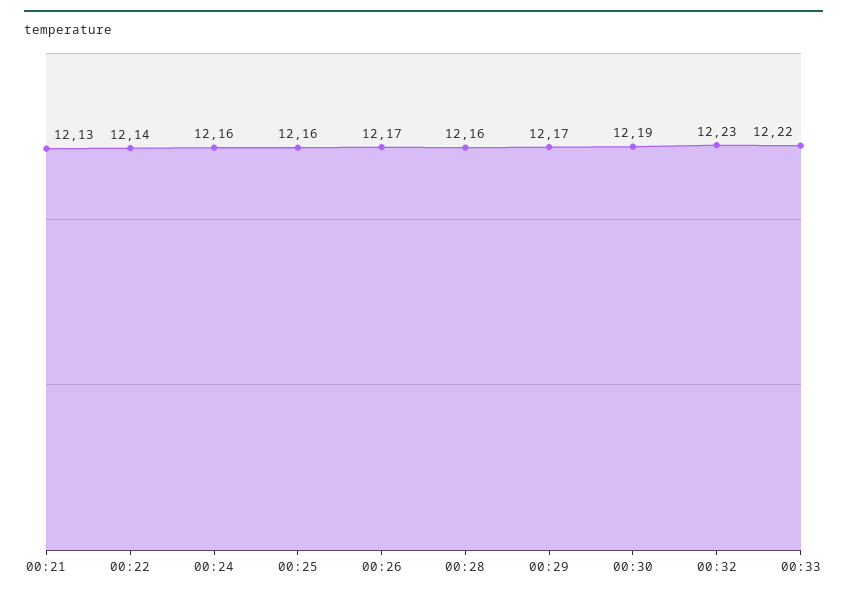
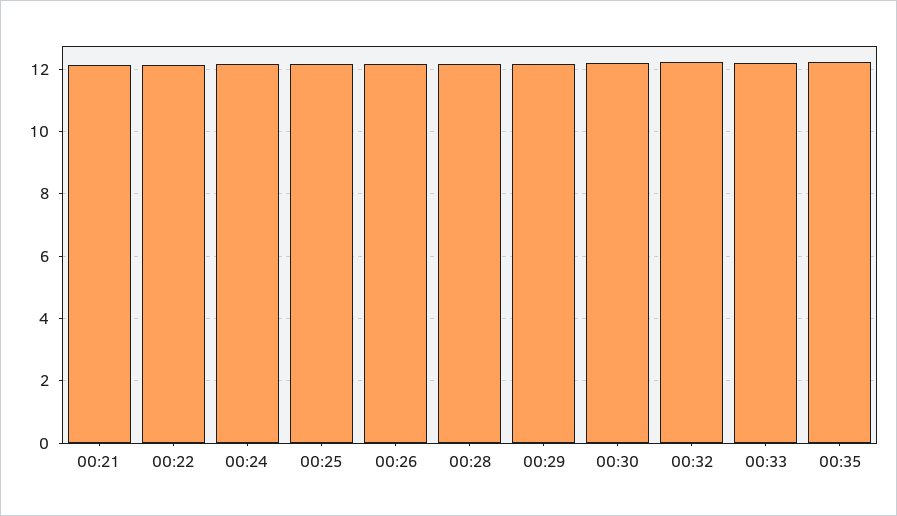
00:35: none -> 12.2

